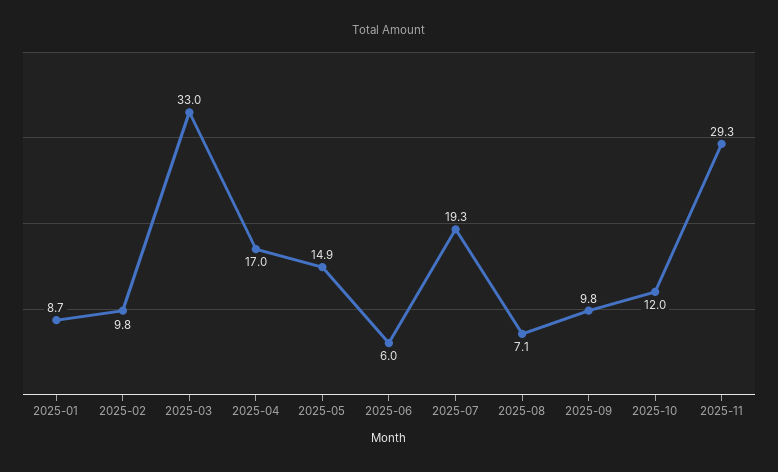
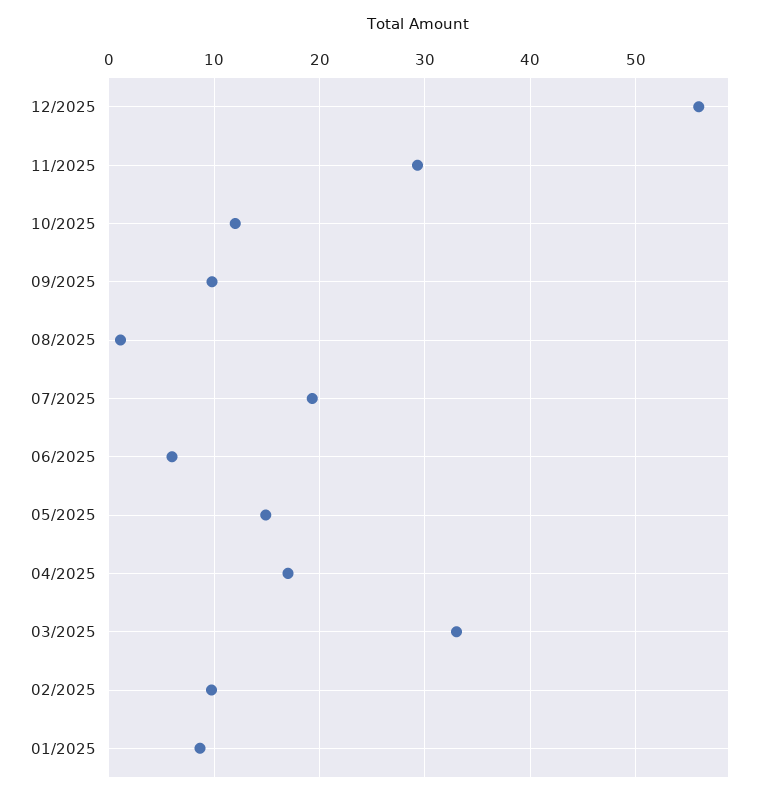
2025-08: 7.1 -> 1
12/2025: none -> 56

